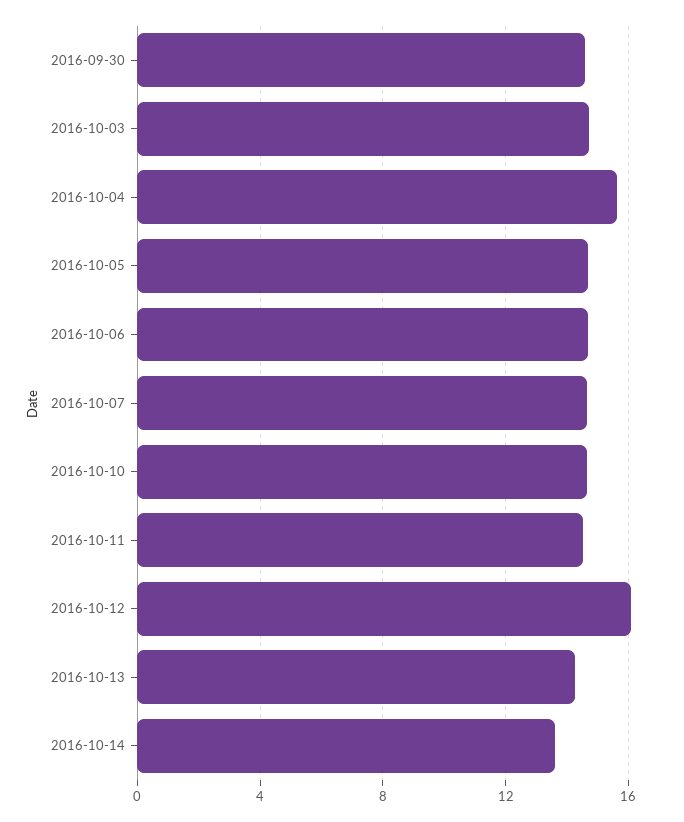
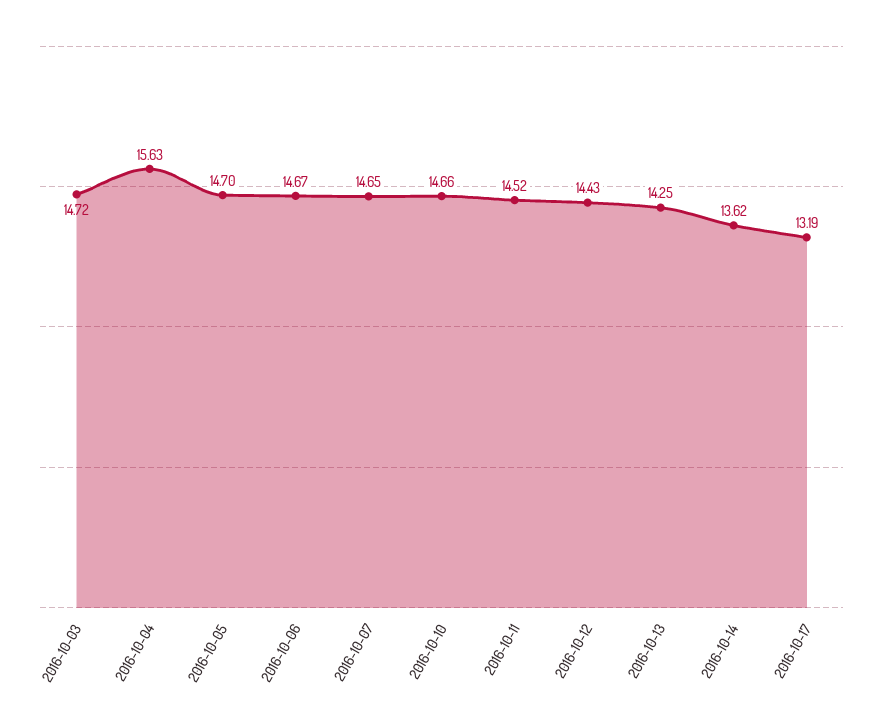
2016-09-30: 14.5 -> none
2016-10-12: 16 -> 14.43
2016-10-17: none -> 13.19

